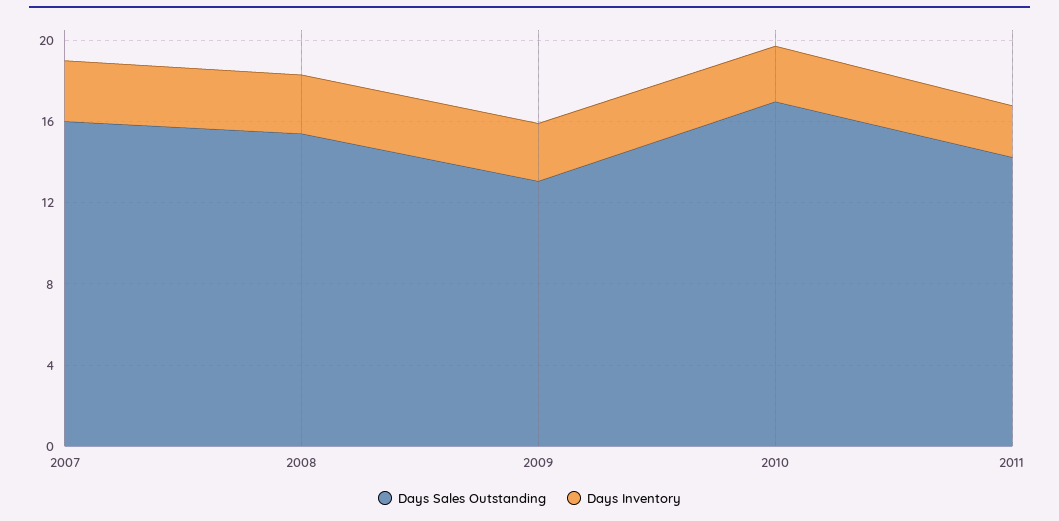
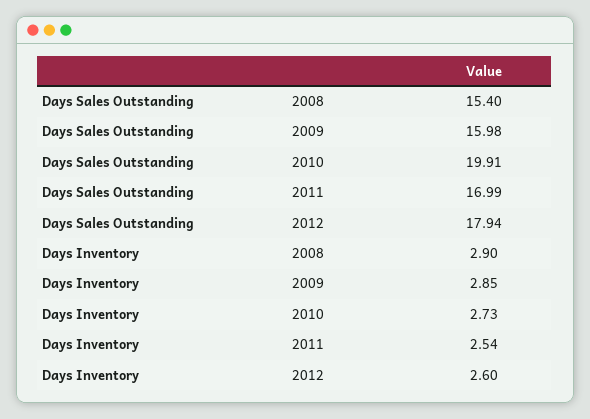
Days Sales Outstanding, 2007: 16 -> none
Days Inventory, 2007: 3 -> none
Days Sales Outstanding, 2009: 13 -> 15.98
Days Sales Outstanding, 2010: 17 -> 19.91
Days Sales Outstanding, 2011: 14 -> 16.99
Days Sales Outstanding, 2012: none -> 17.94
Days Inventory, 2012: none -> 2.6

